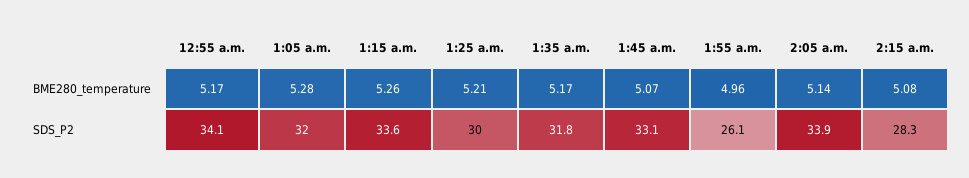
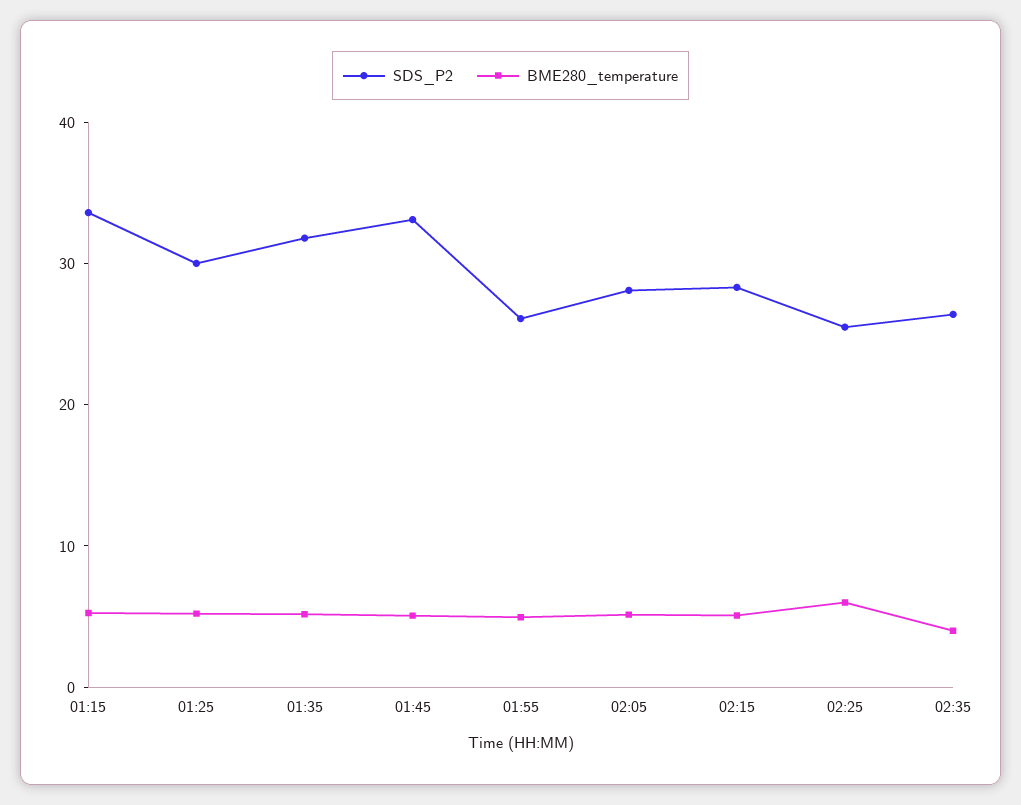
BME280_temperature, 12:55 a.m.: 5.17 -> none
BME280_temperature, 1:05 a.m.: 5.28 -> none
SDS_P2, 12:55 a.m.: 34.1 -> none
SDS_P2, 1:05 a.m.: 32 -> none
SDS_P2, 2:05 a.m.: 33.9 -> 28
SDS_P2, 02:25: none -> 26
BME280_temperature, 02:25: none -> 6
SDS_P2, 02:35: none -> 26
BME280_temperature, 02:35: none -> 4

